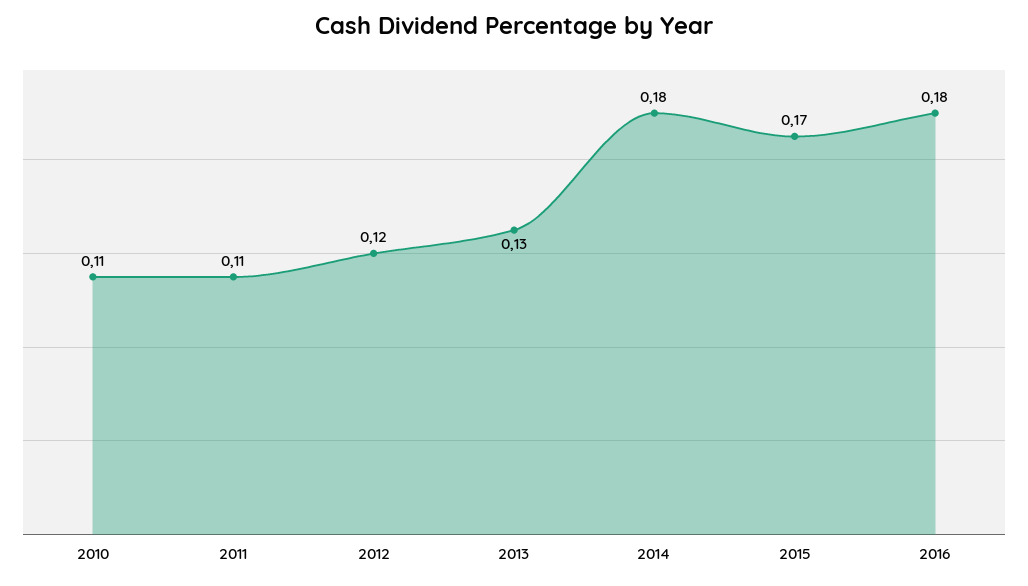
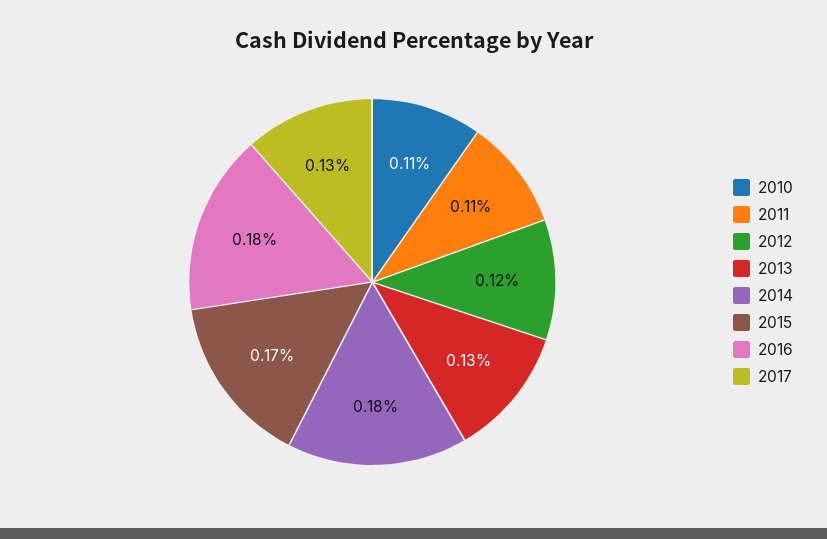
2017: none -> 0.13

